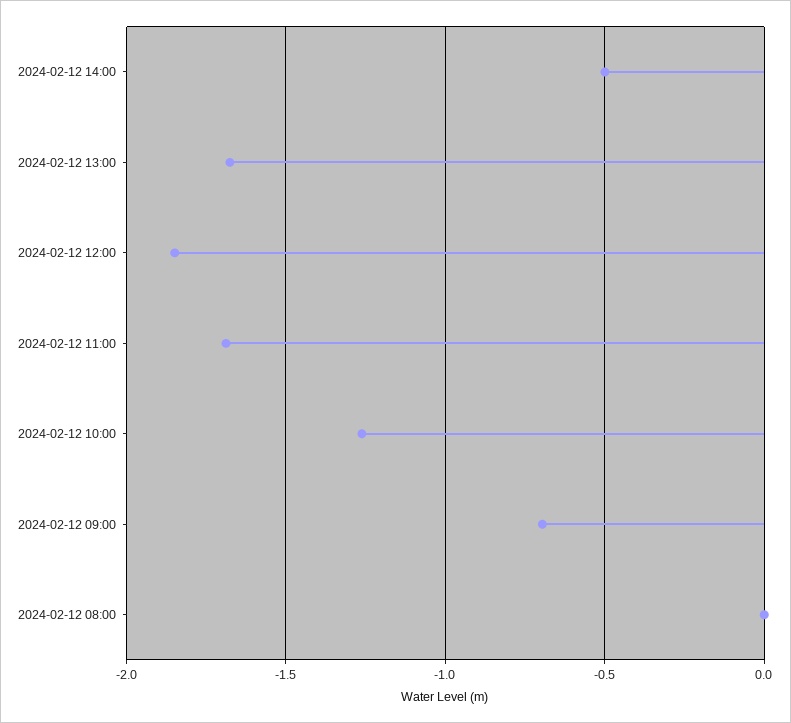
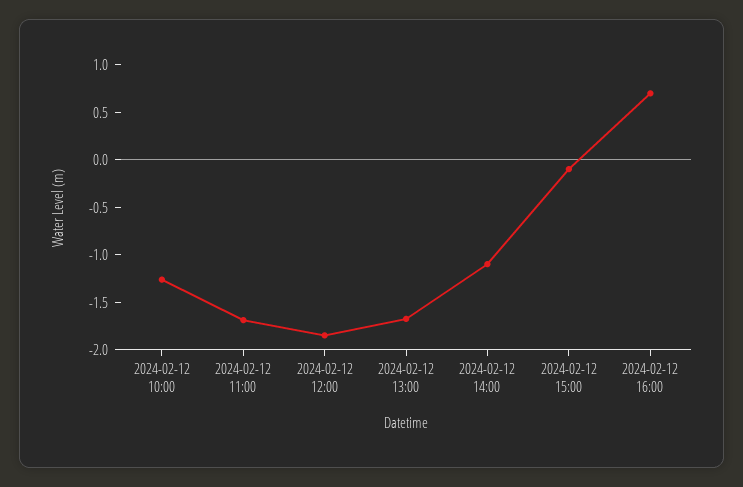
2024-02-12 14:00: -0.5 -> -1.1
2024-02-12 09:00: -0.7 -> none
2024-02-12 08:00: 0 -> none
2024-02-12 15:00: none -> -0.1
2024-02-12 16:00: none -> 0.7

